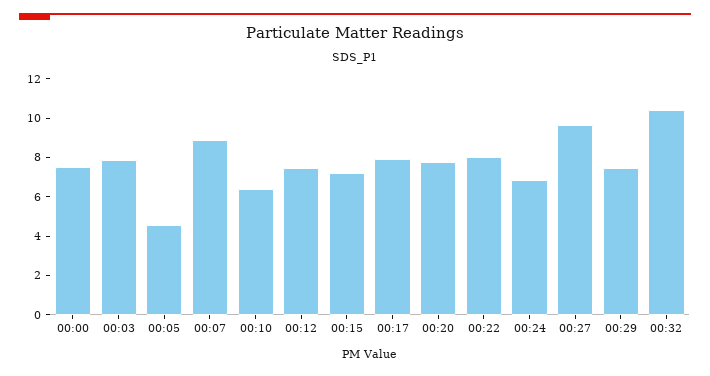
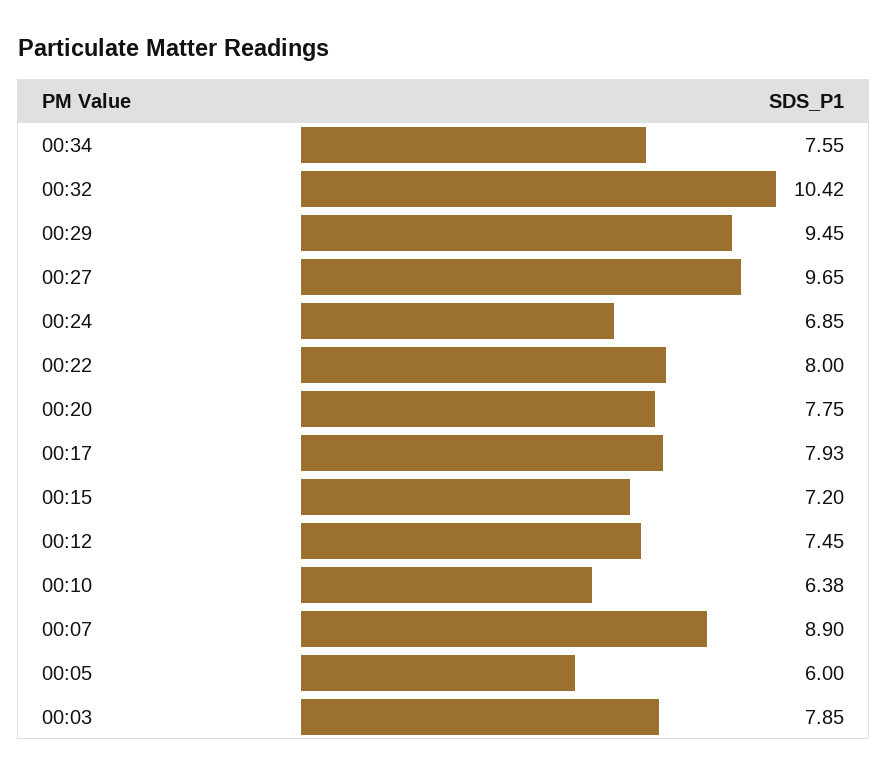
00:00: 7.5 -> none
00:05: 4.5 -> 6
00:29: 7.5 -> 9.45
00:34: none -> 7.55

